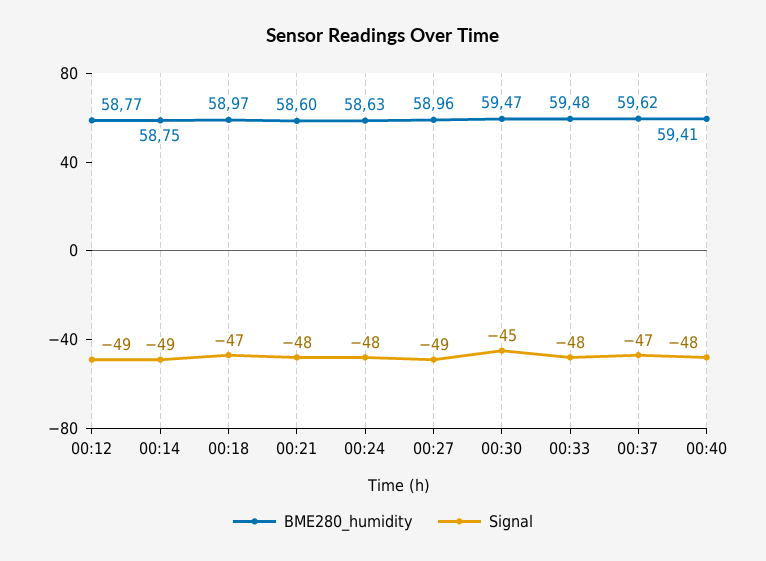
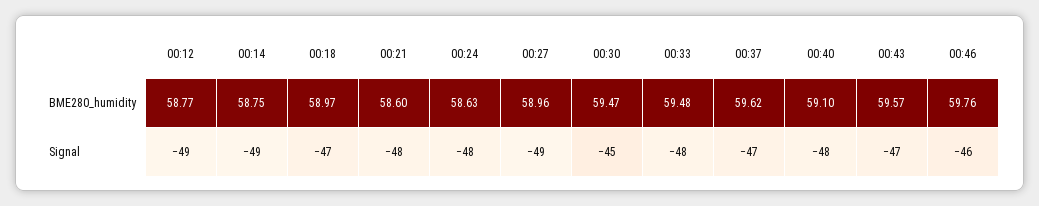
BME280_humidity, 00:40: 59.41 -> 59.1
BME280_humidity, 00:43: none -> 59.57
BME280_humidity, 00:46: none -> 59.76
Signal, 00:43: none -> -47
Signal, 00:46: none -> -46

